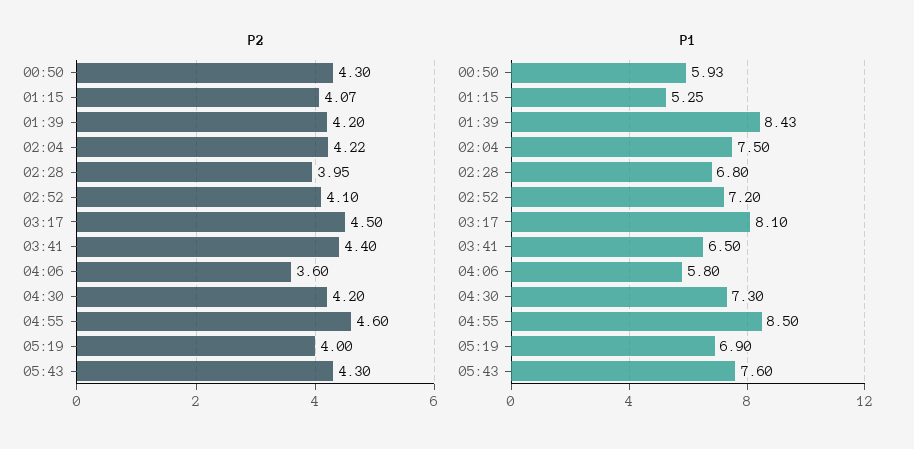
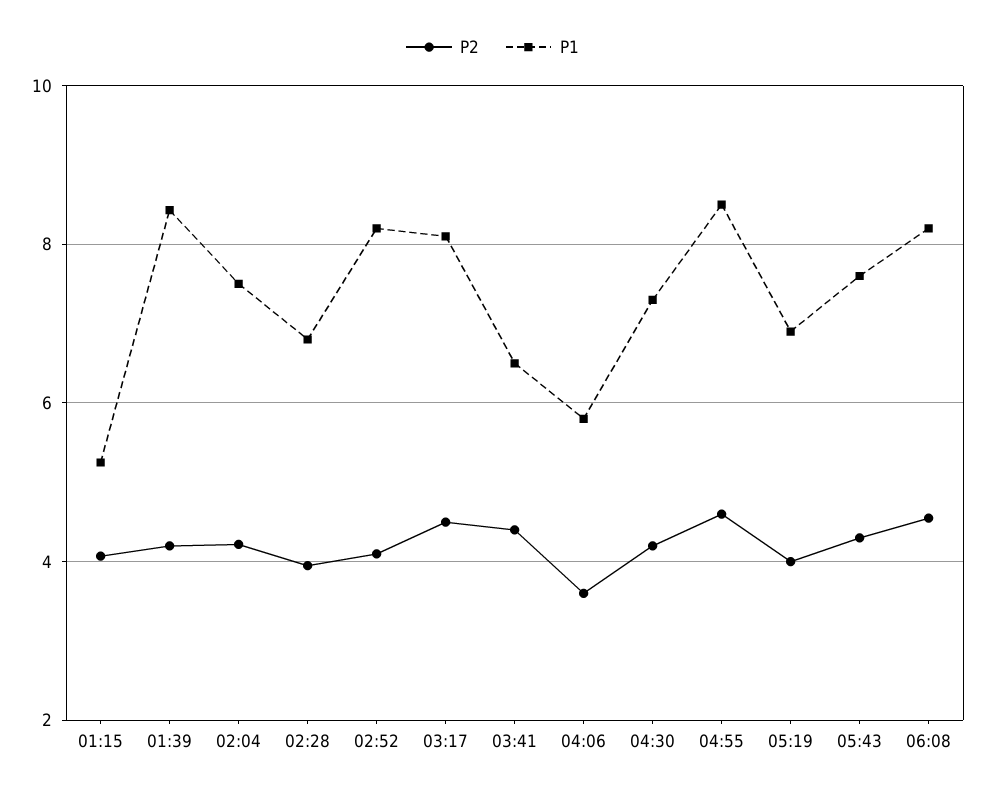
P2, 00:50: 4.3 -> none
P1, 00:50: 5.93 -> none
P1, 02:52: 7.2 -> 8.2
P2, 06:08: none -> 4.6
P1, 06:08: none -> 8.2

